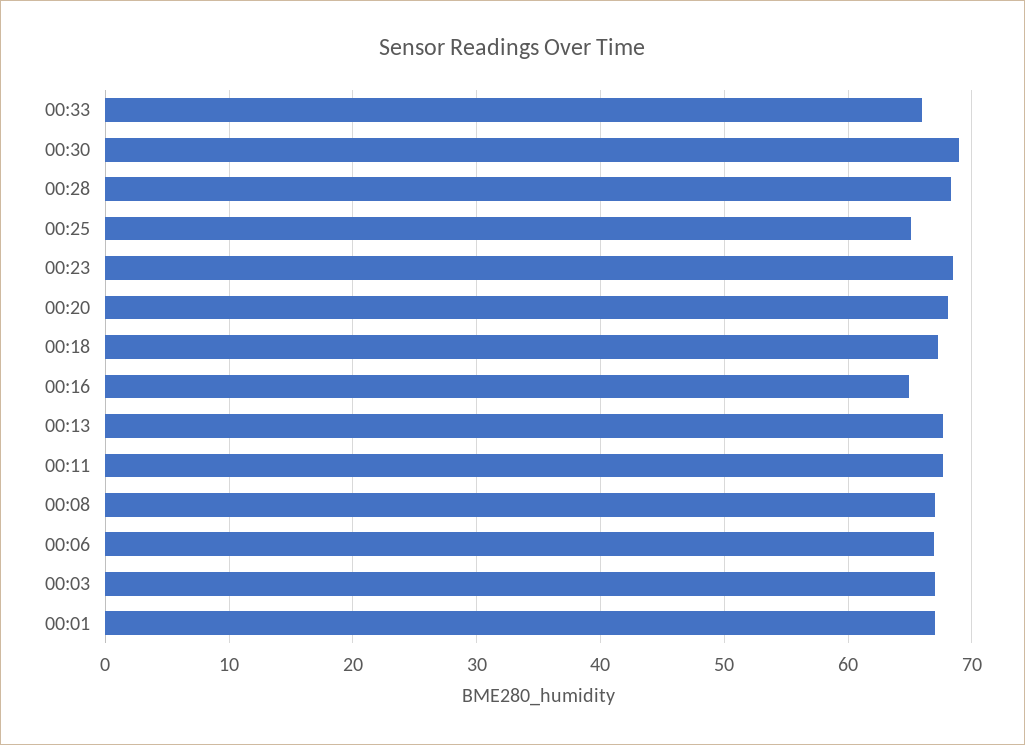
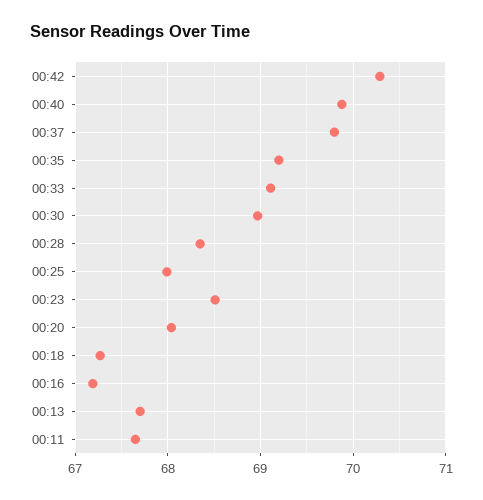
00:33: 66 -> 69.1
00:25: 65 -> 68
00:16: 65 -> 67.2
00:08: 67 -> none
00:06: 67 -> none
00:03: 67 -> none
00:01: 67 -> none
00:42: none -> 70.3
00:40: none -> 69.9
00:37: none -> 69.8
00:35: none -> 69.2

